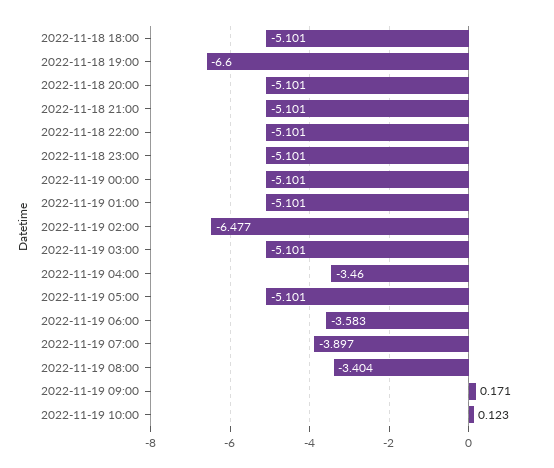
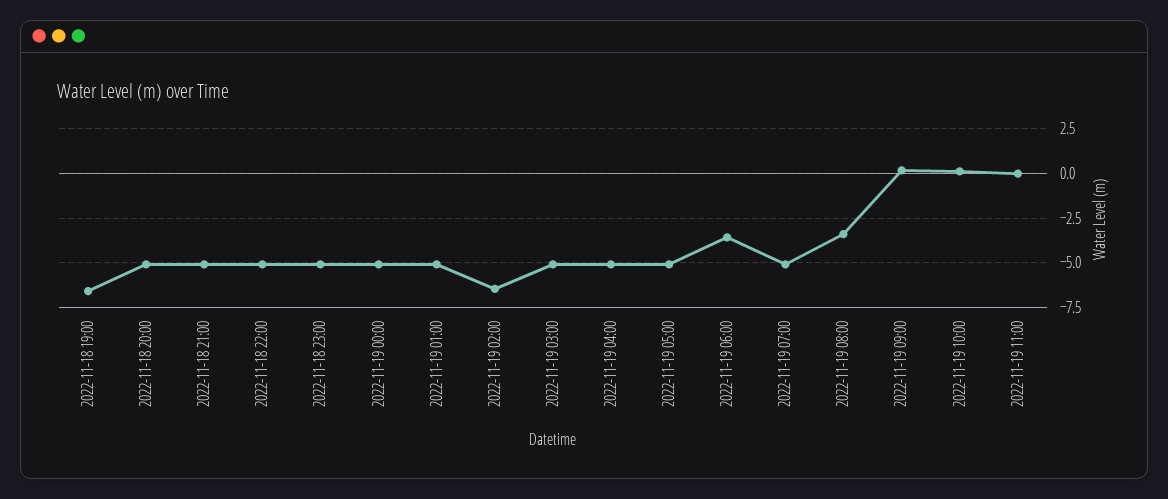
2022-11-18 18:00: -5.101 -> none
2022-11-19 04:00: -3.46 -> -5
2022-11-19 07:00: -3.897 -> -5
2022-11-19 11:00: none -> 0

